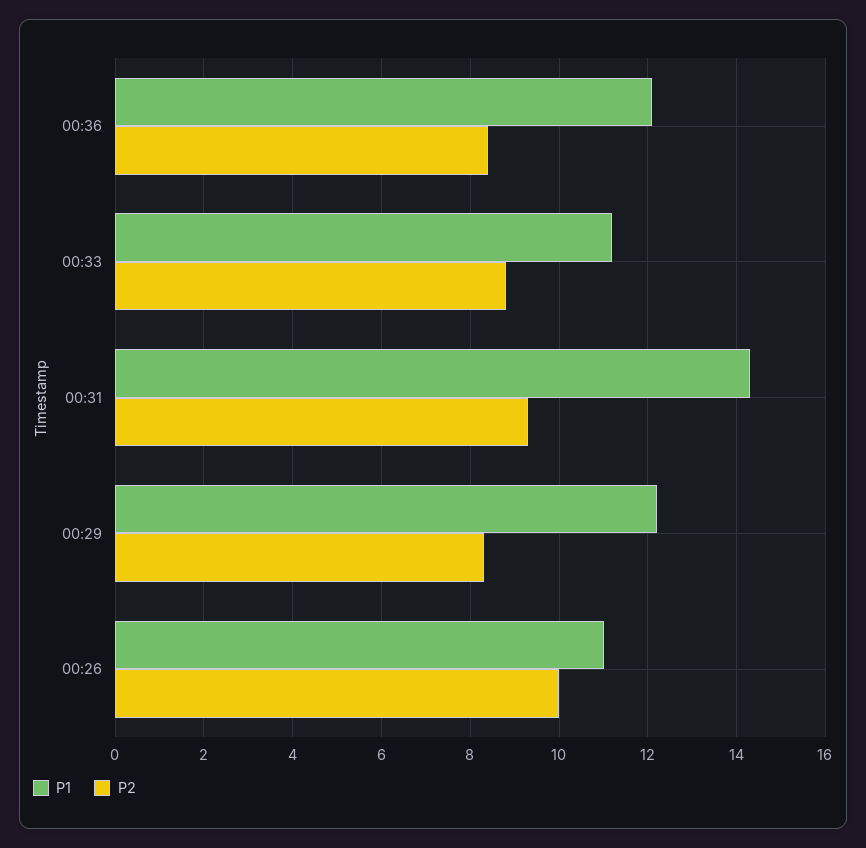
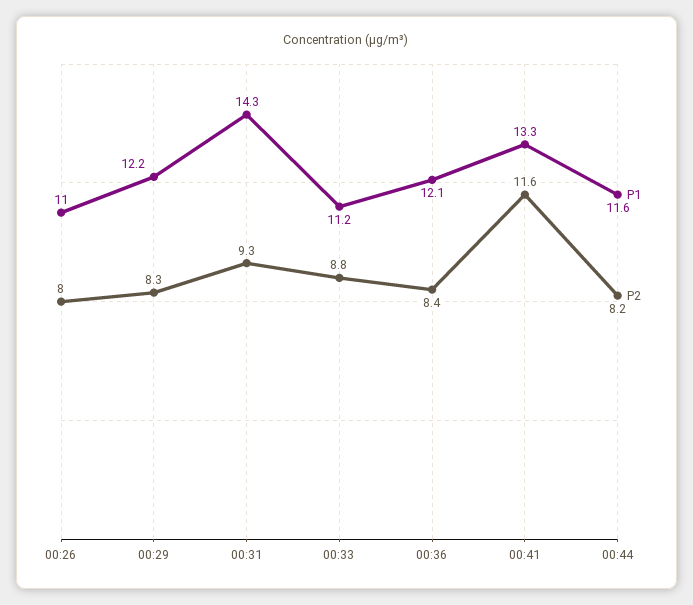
P2, 00:26: 10 -> 8
P1, 00:41: none -> 13.3
P2, 00:41: none -> 11.6
P1, 00:44: none -> 11.6
P2, 00:44: none -> 8.2

